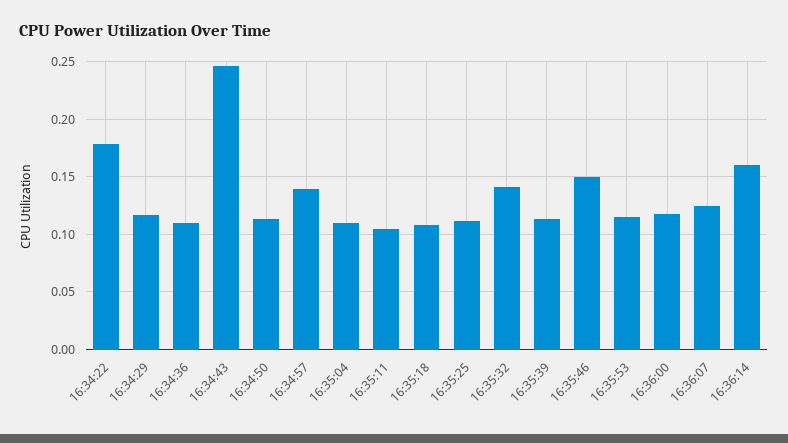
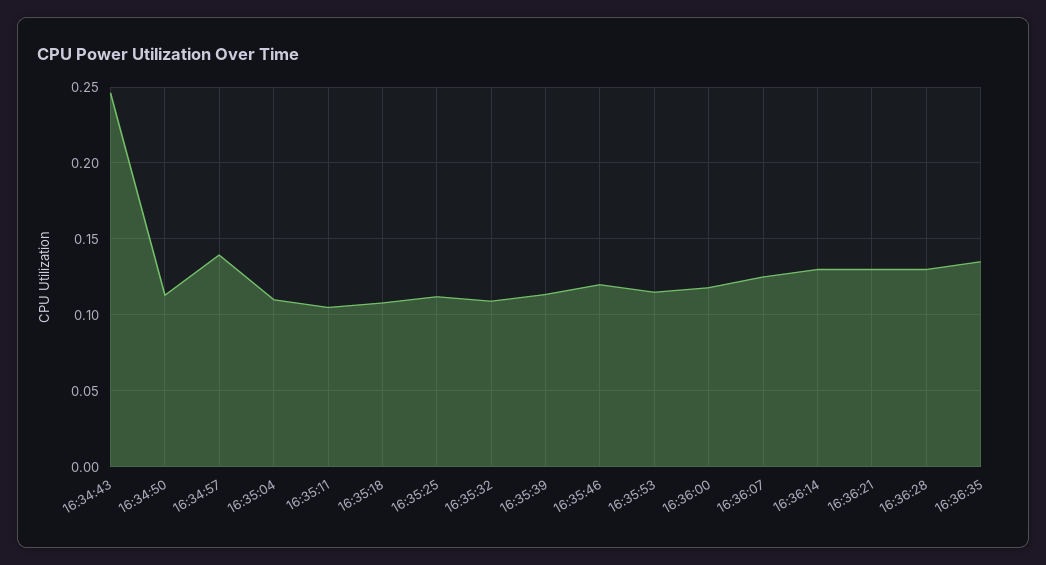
16:34:22: 0.18 -> none
16:34:29: 0.12 -> none
16:34:36: 0.11 -> none
16:35:32: 0.14 -> 0.11
16:35:46: 0.15 -> 0.12
16:36:14: 0.16 -> 0.13
16:36:21: none -> 0.13
16:36:28: none -> 0.13
16:36:35: none -> 0.135

